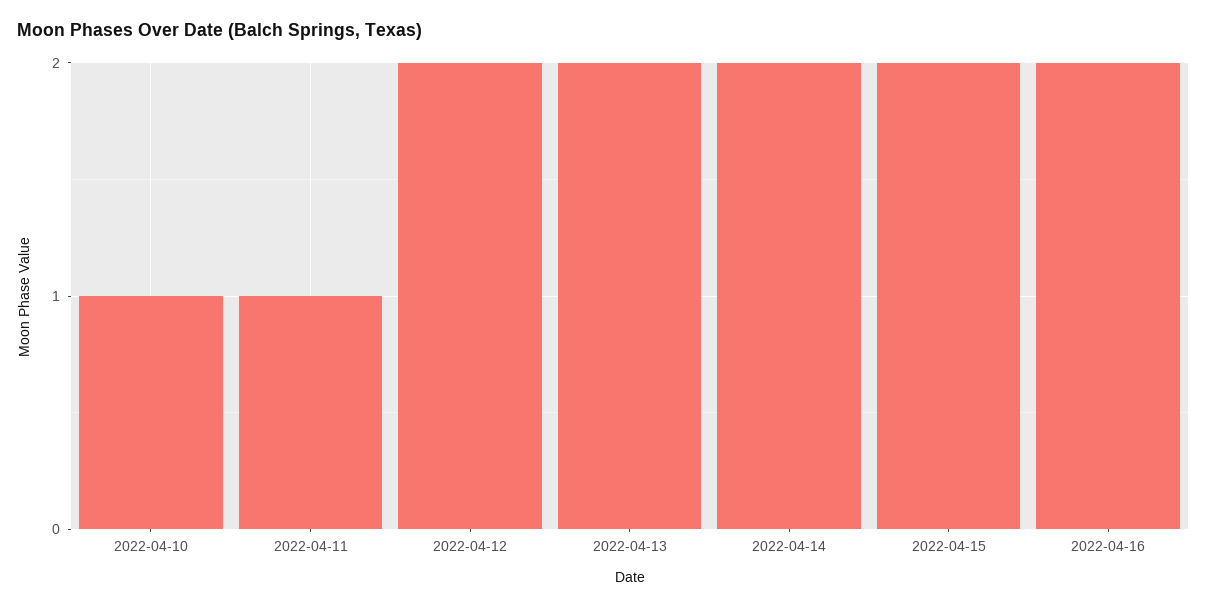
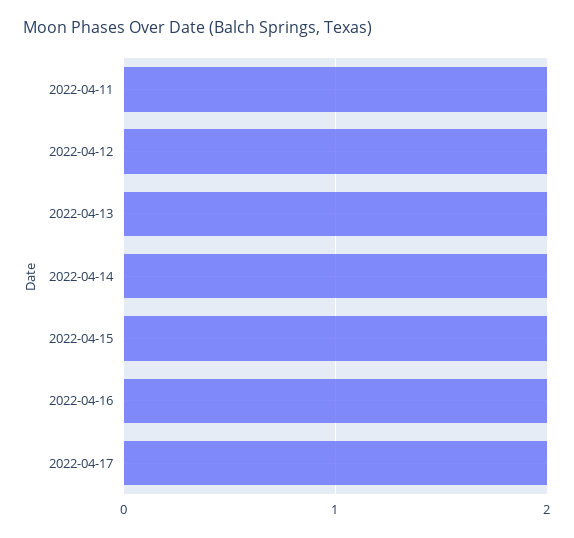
2022-04-10: 1 -> none
2022-04-11: 1 -> 2
2022-04-17: none -> 2

